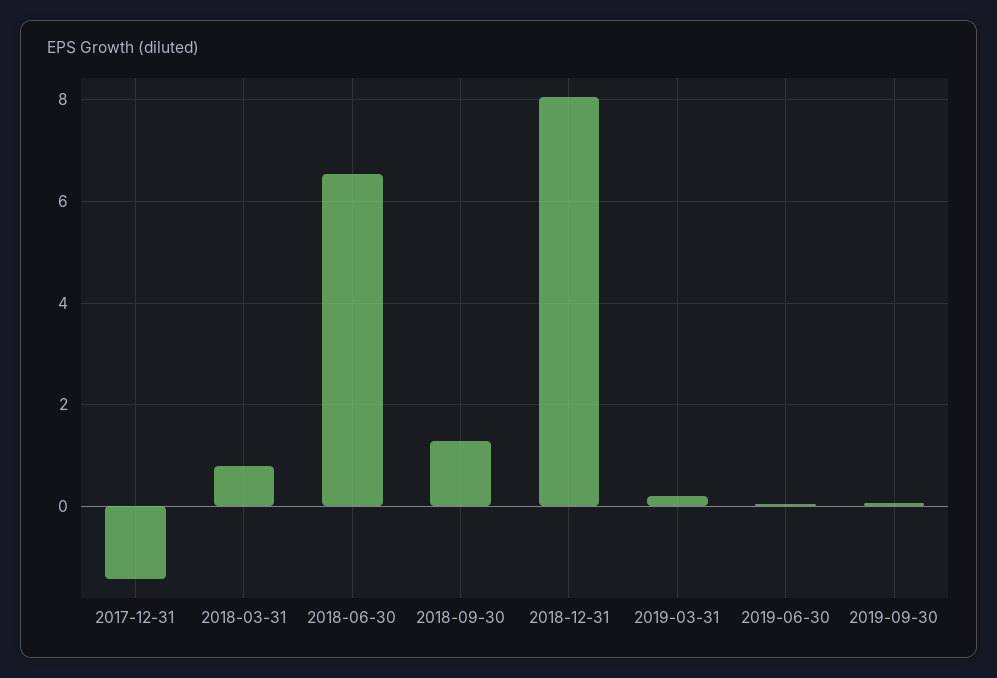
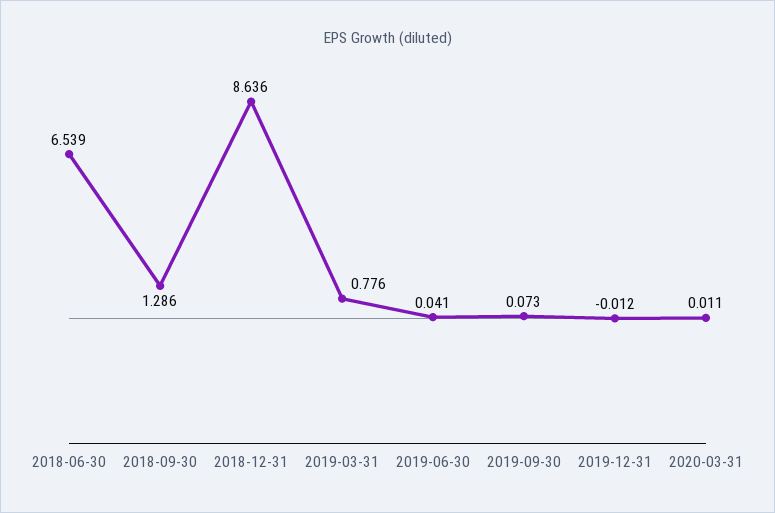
2017-12-31: -1.4 -> none
2018-03-31: 0.8 -> none
2018-12-31: 8 -> 8.636
2019-03-31: 0.2 -> 0.776
2019-12-31: none -> -0.012
2020-03-31: none -> 0.011

